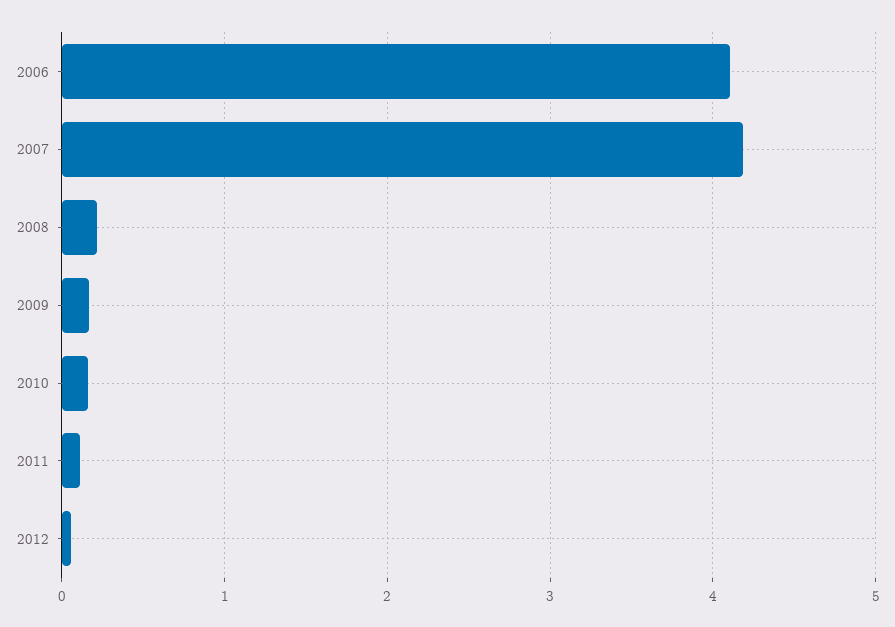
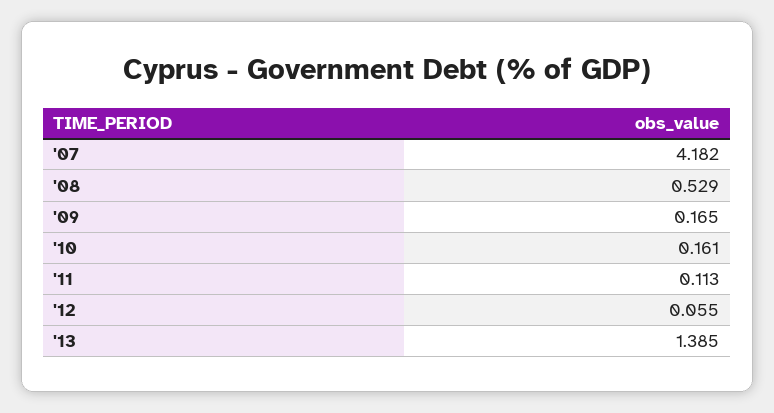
2006: 4.1 -> none
2008: 0.2 -> 0.529
'13: none -> 1.385

